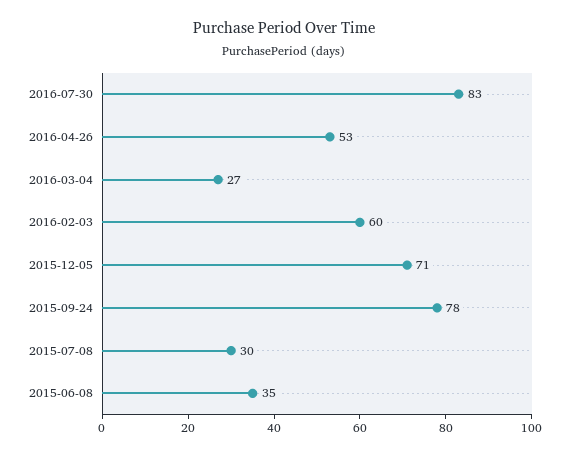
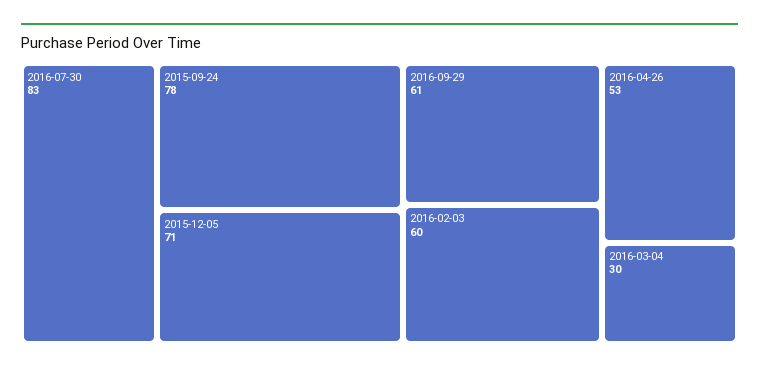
2016-03-04: 27 -> 30
2015-07-08: 30 -> none
2015-06-08: 35 -> none
2016-09-29: none -> 61

